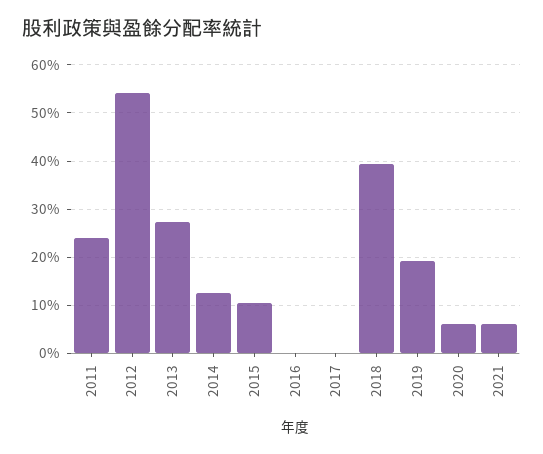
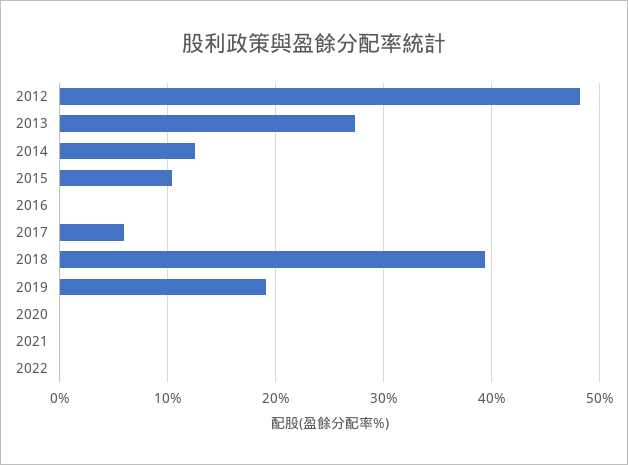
2011: 24 -> none
2012: 54 -> 48
2017: 0 -> 6
2020: 6 -> 0
2021: 6 -> 0
2022: none -> 0

